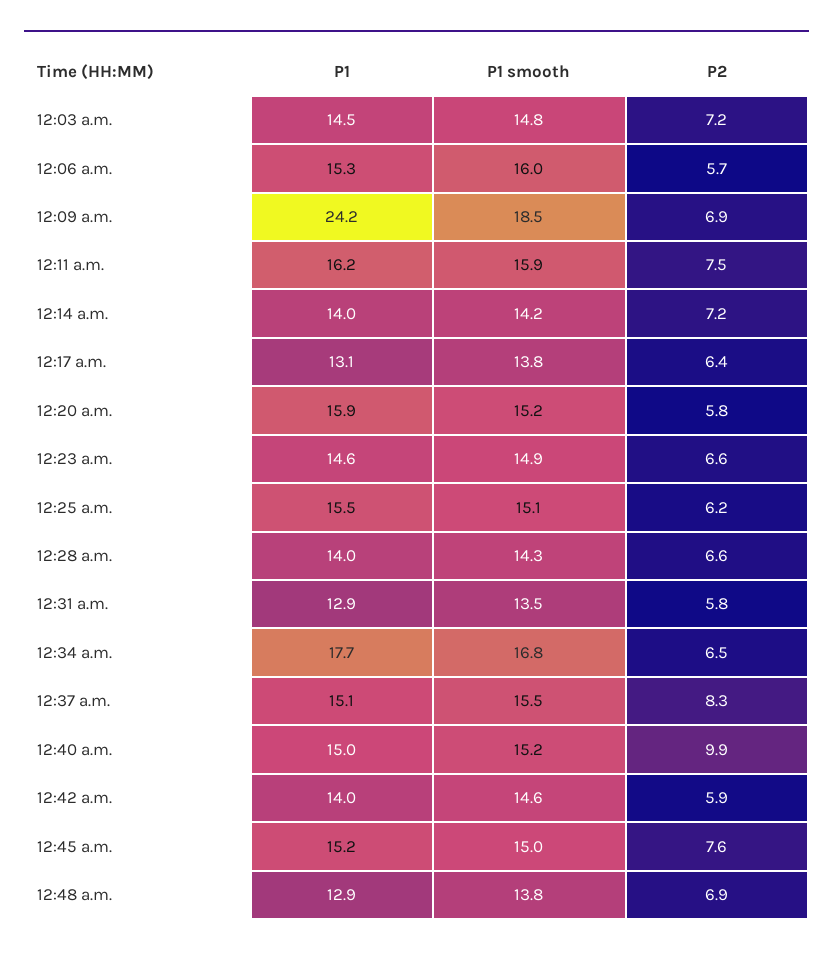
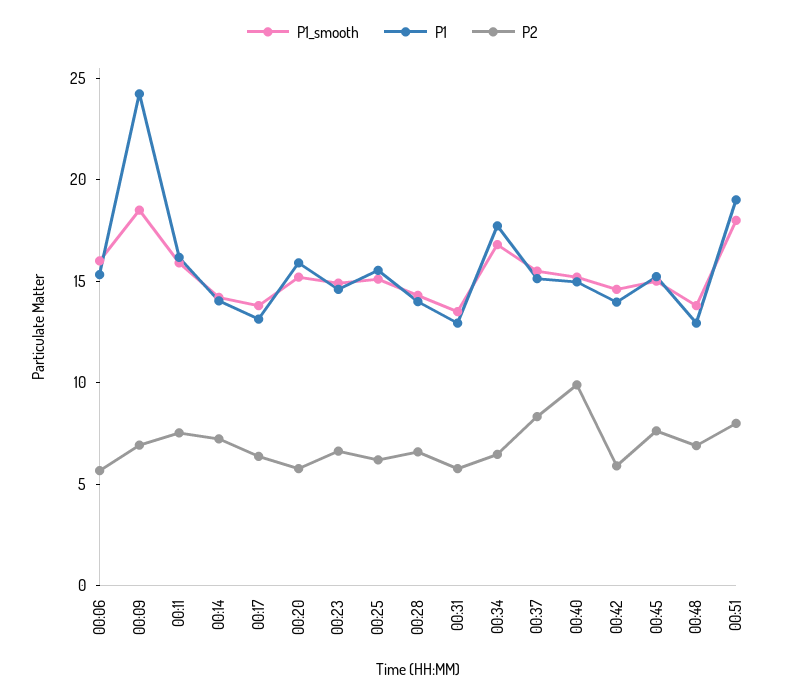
P1, 12:03 a.m.: 14.5 -> none
P1 smooth, 12:03 a.m.: 14.8 -> none
P2, 12:03 a.m.: 7.2 -> none
P1 smooth, 00:51: none -> 18
P1, 00:51: none -> 19
P2, 00:51: none -> 8

